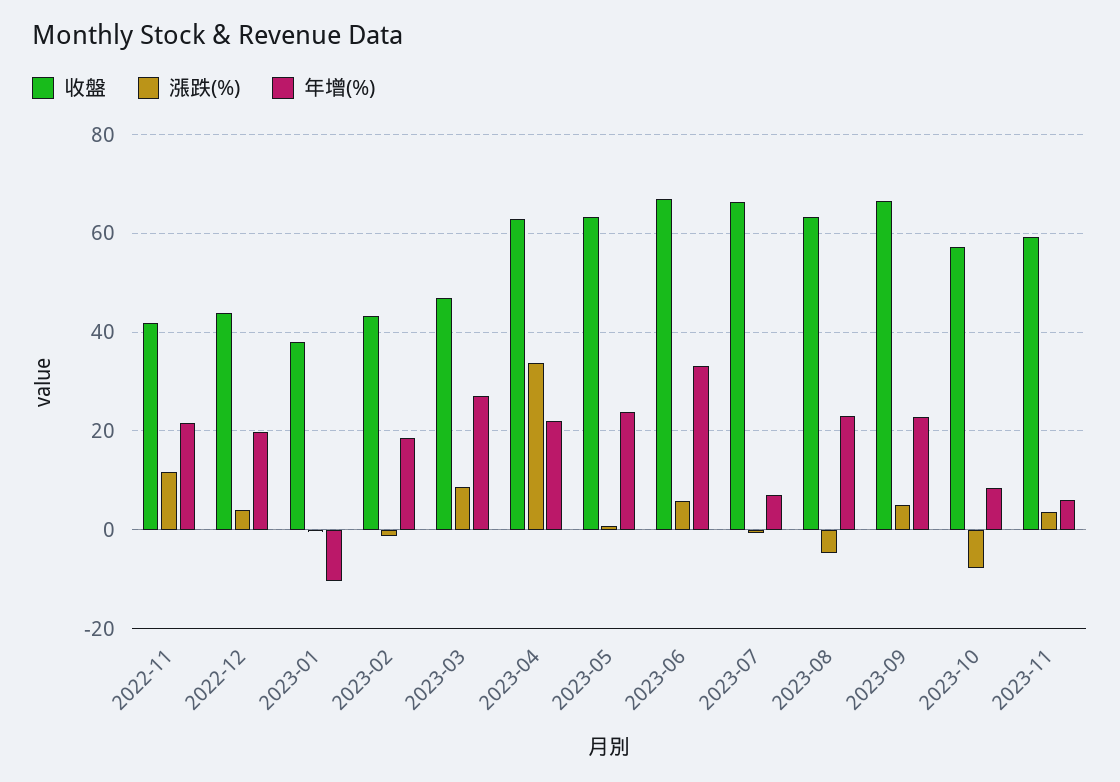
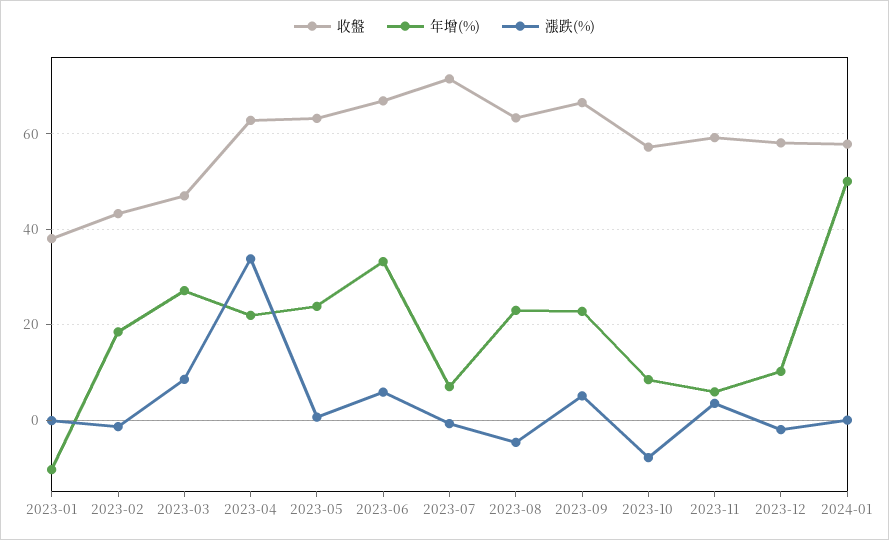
收盤, 2022-11: 42 -> none
漲跌(%), 2022-11: 12 -> none
年增(%), 2022-11: 22 -> none
收盤, 2022-12: 44 -> none
漲跌(%), 2022-12: 4 -> none
年增(%), 2022-12: 20 -> none
收盤, 2023-07: 66 -> 72
收盤, 2023-12: none -> 58
年增(%), 2023-12: none -> 10
漲跌(%), 2023-12: none -> -2
收盤, 2024-01: none -> 58
年增(%), 2024-01: none -> 50
漲跌(%), 2024-01: none -> 0

